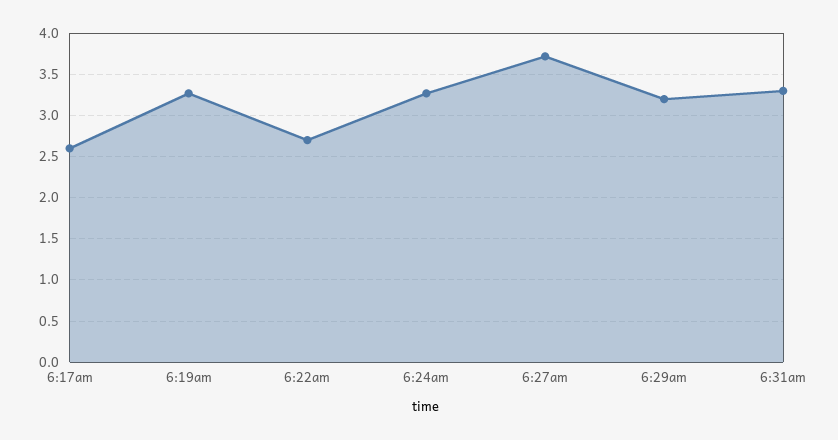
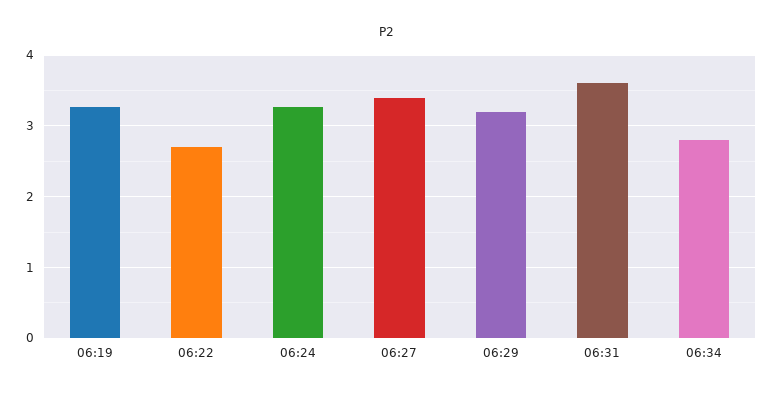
6:17am: 2.6 -> none
6:27am: 3.7 -> 3.4
6:31am: 3.3 -> 3.6
06:34: none -> 2.8

